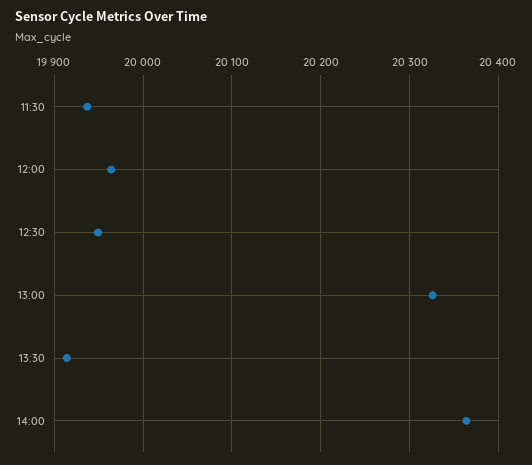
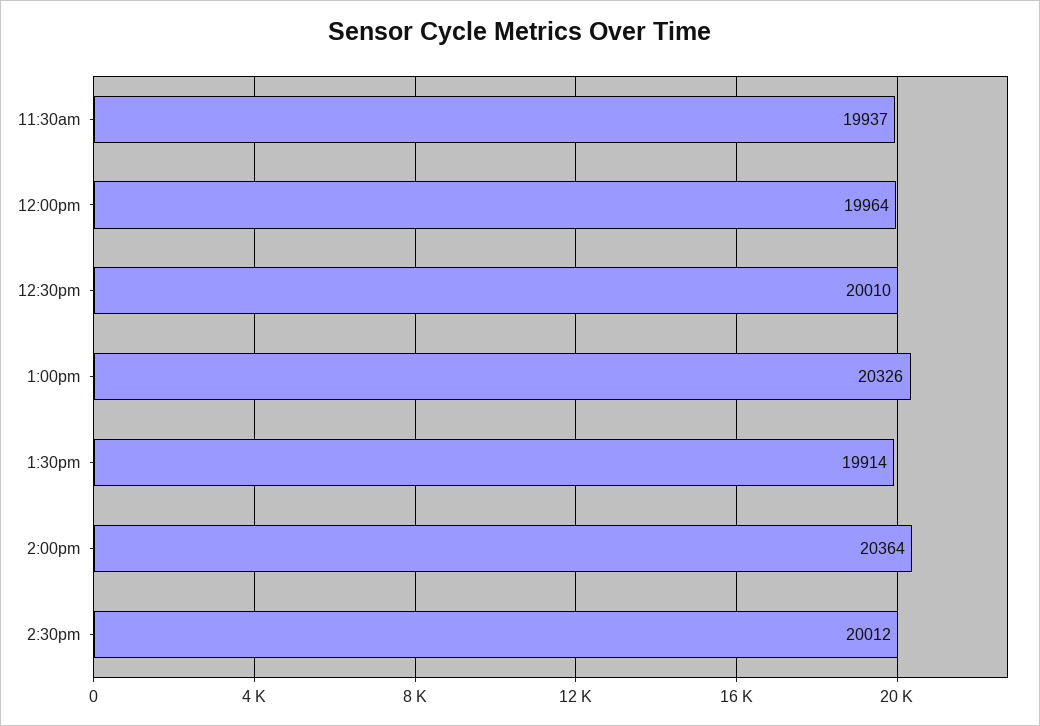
12:30: 19950 -> 20010
2:30pm: none -> 20012

